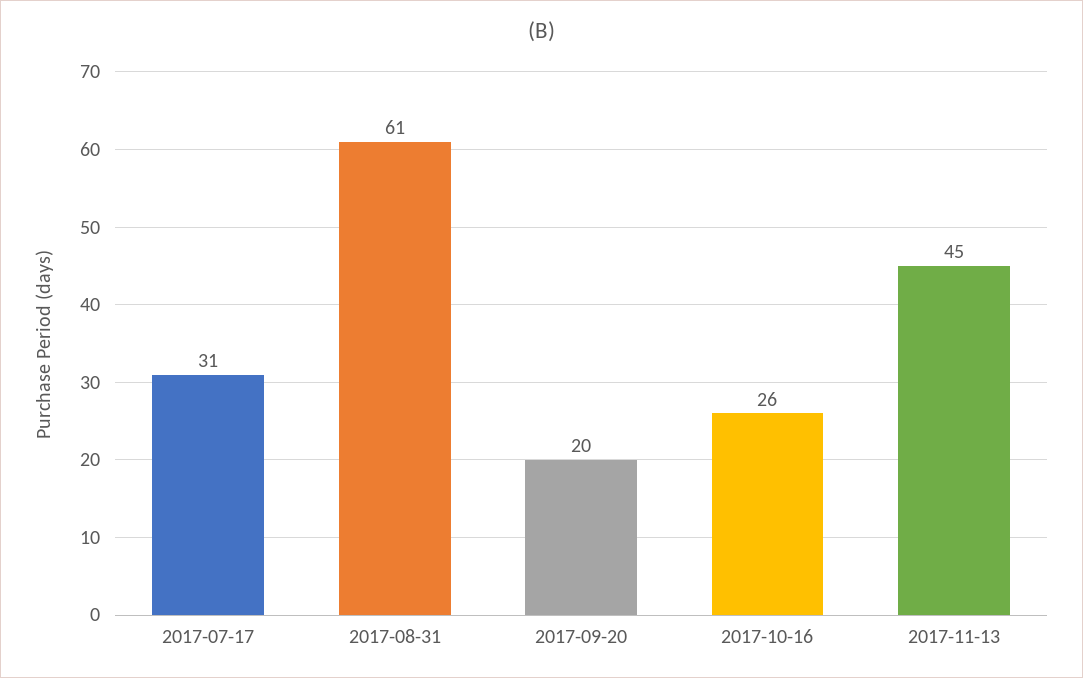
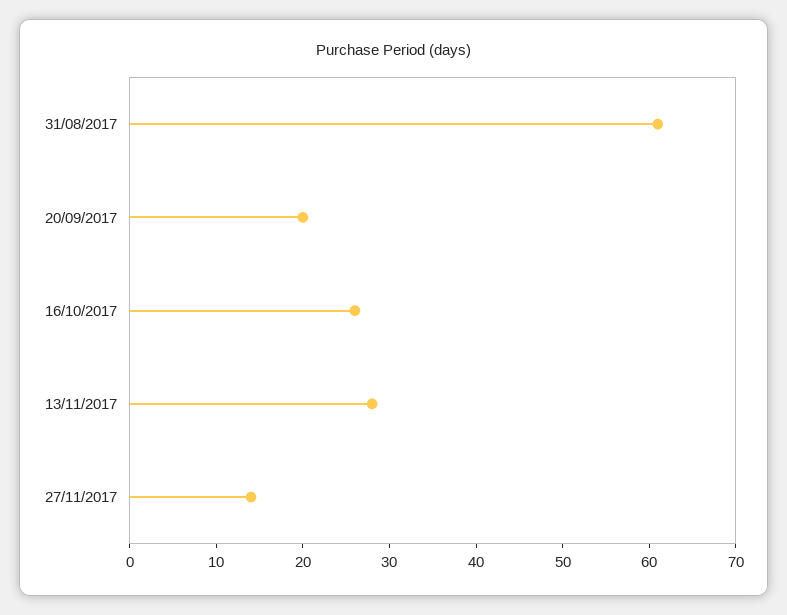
2017-07-17: 31 -> none
2017-11-13: 45 -> 28
27/11/2017: none -> 14

